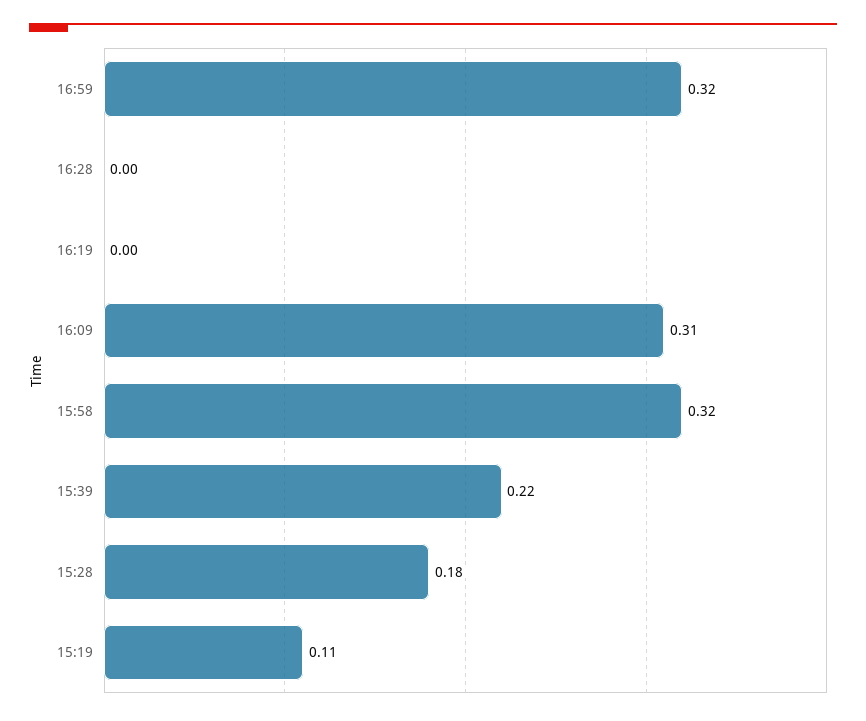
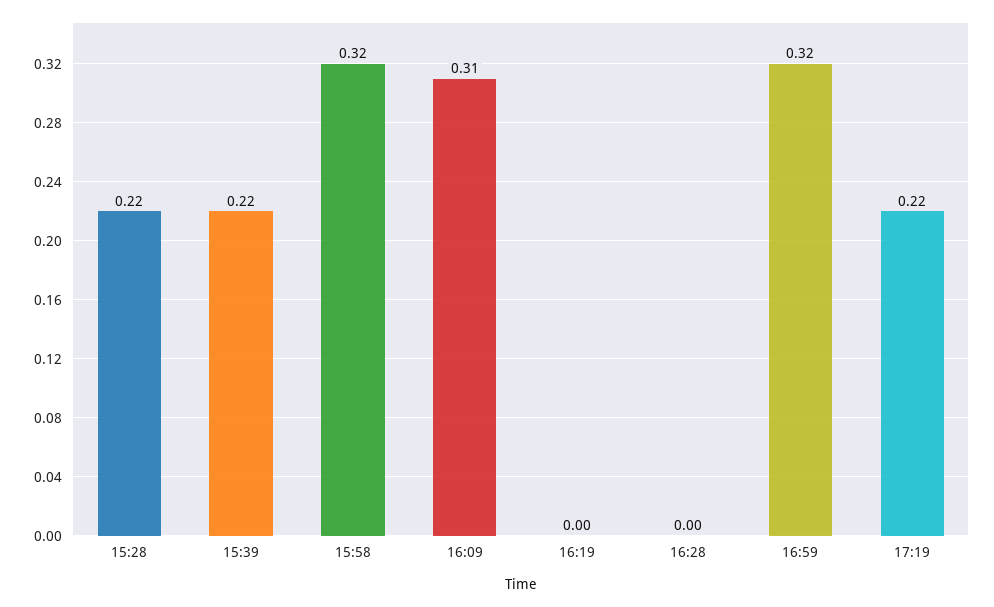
15:28: 0.18 -> 0.22
15:19: 0.11 -> none
17:19: none -> 0.22

